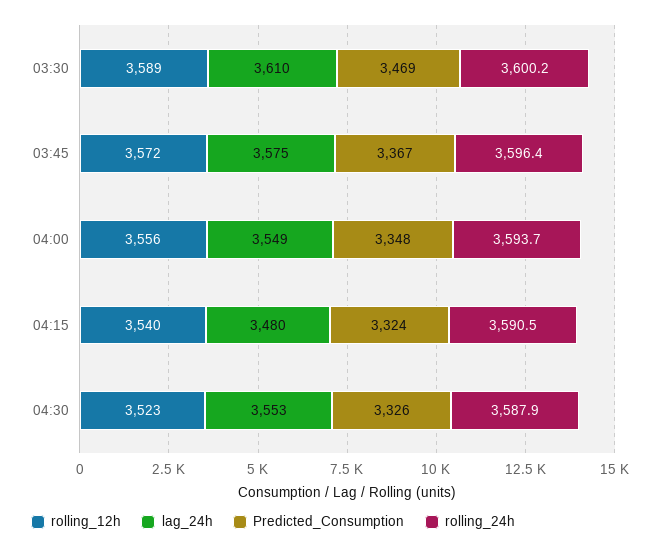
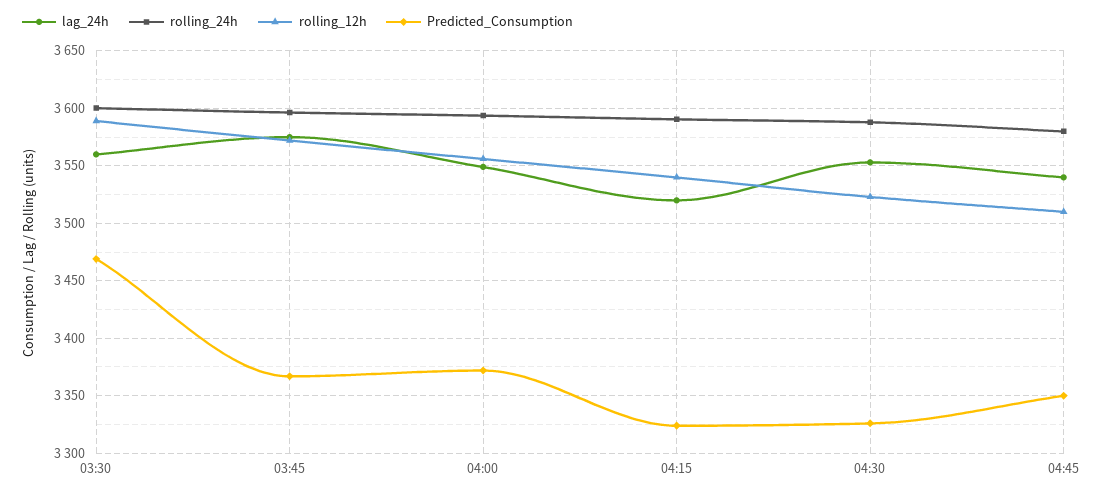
lag_24h, 03:30: 3610 -> 3560
Predicted_Consumption, 04:00: 3348 -> 3370
lag_24h, 04:15: 3480 -> 3520
lag_24h, 04:45: none -> 3540
rolling_24h, 04:45: none -> 3580
rolling_12h, 04:45: none -> 3510
Predicted_Consumption, 04:45: none -> 3350

